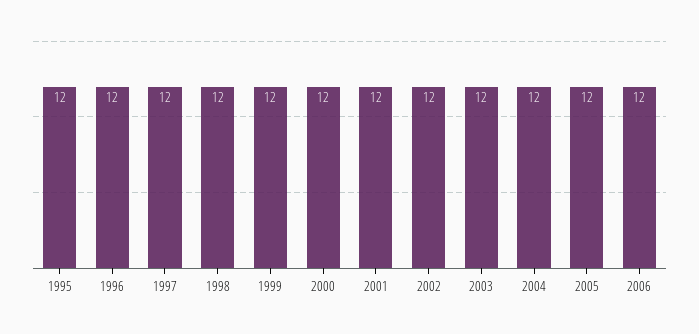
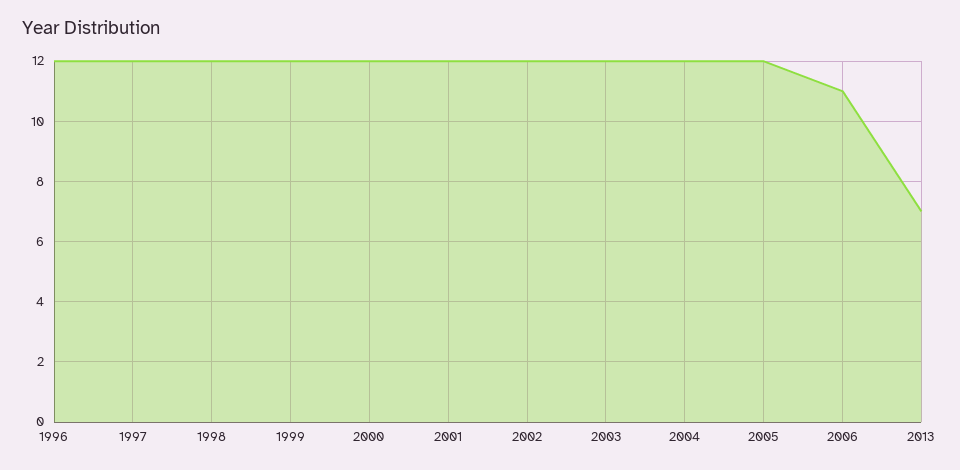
1995: 12 -> none
2006: 12 -> 11
2013: none -> 7

